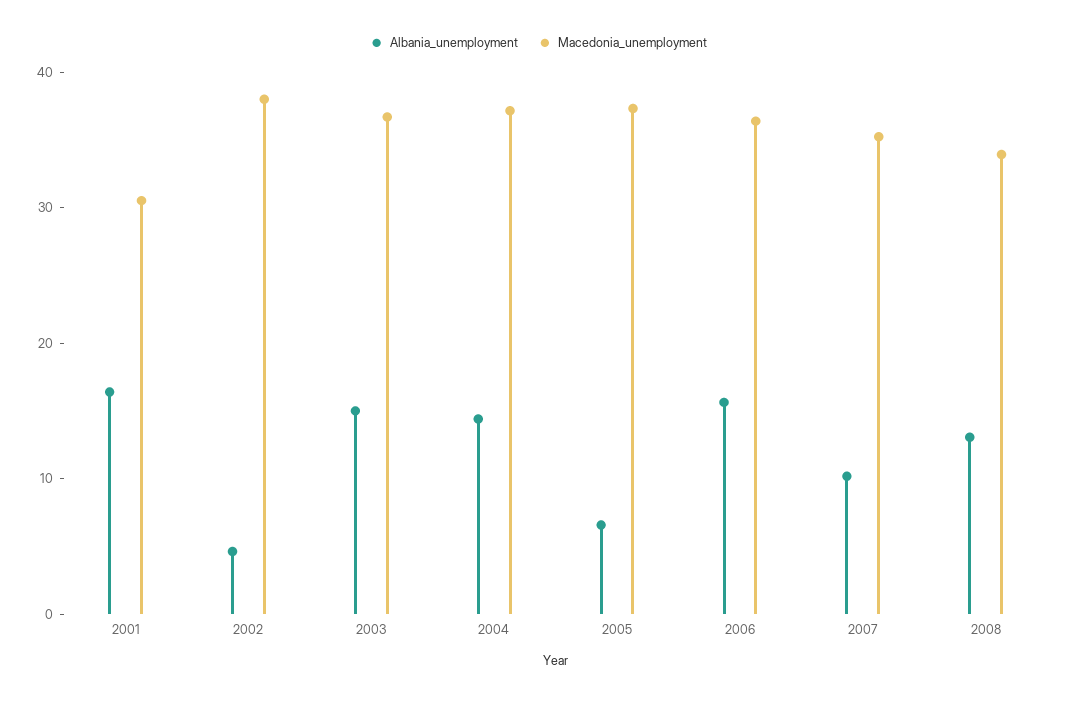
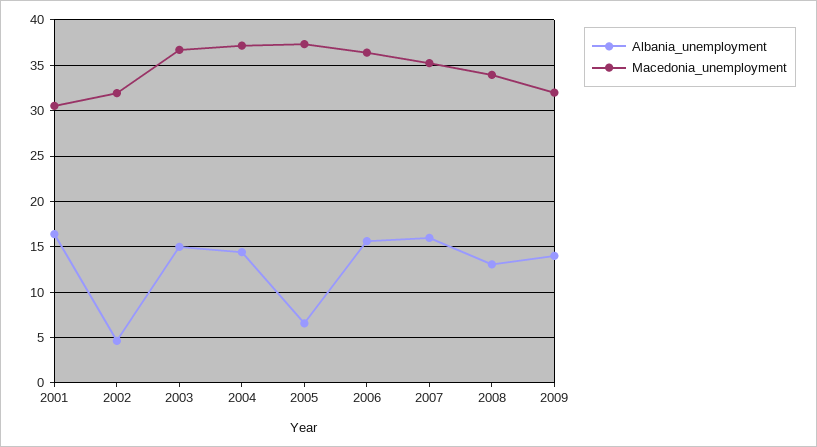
Macedonia_unemployment, 2002: 38 -> 32
Albania_unemployment, 2007: 10 -> 16
Albania_unemployment, 2009: none -> 14
Macedonia_unemployment, 2009: none -> 32

